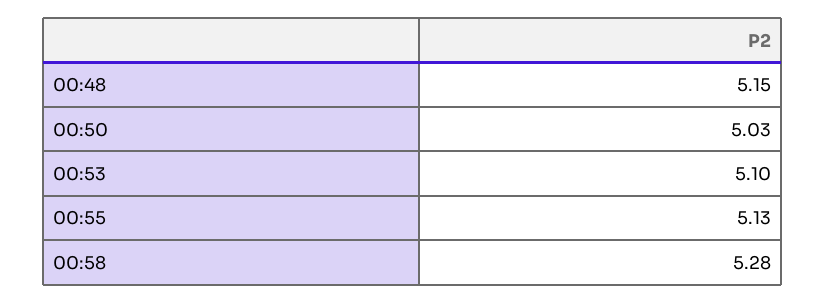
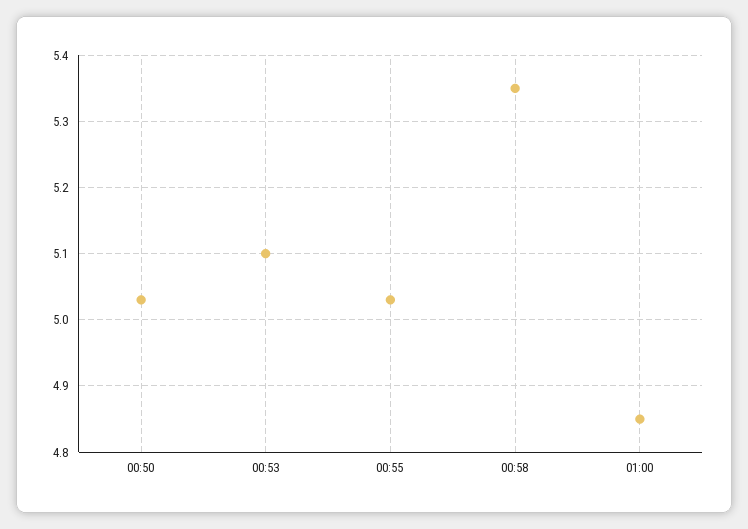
00:48: 5.15 -> none
00:55: 5.13 -> 5.03
00:58: 5.28 -> 5.35
01:00: none -> 4.85

